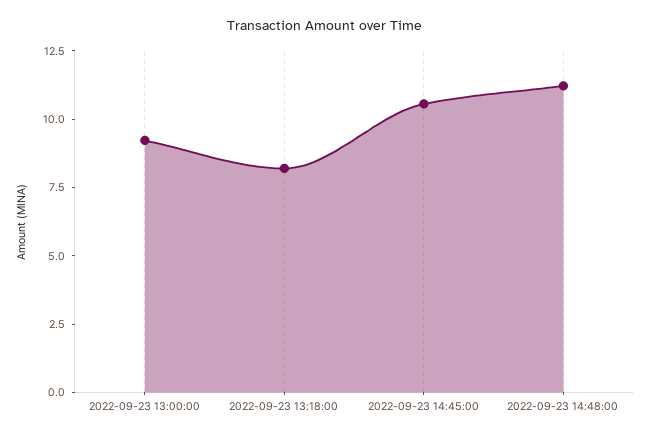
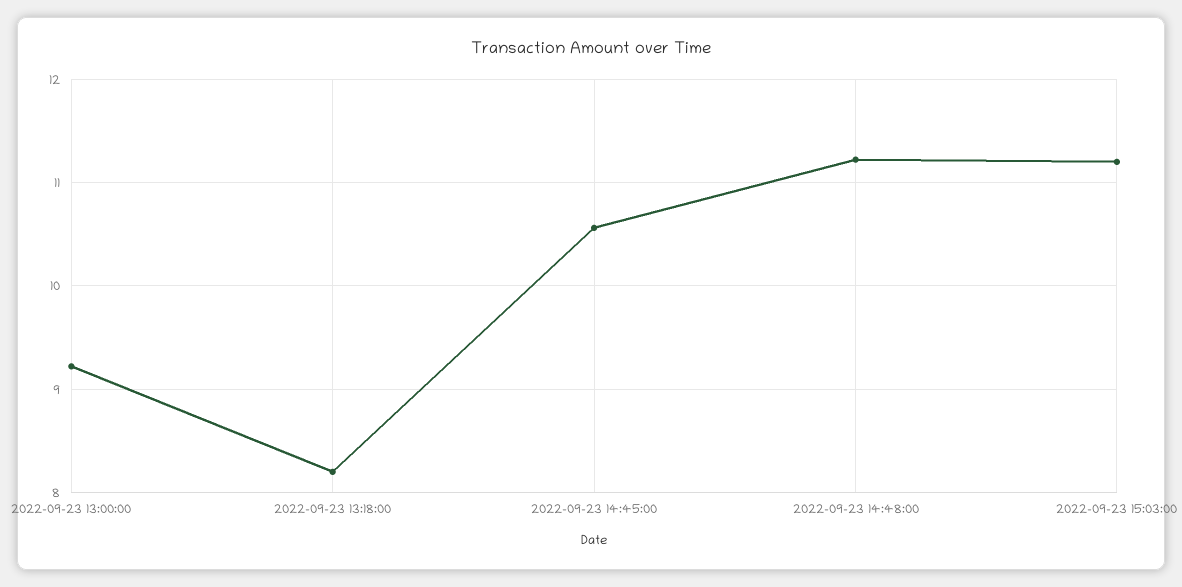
2022-09-23 15:03:00: none -> 11.2

